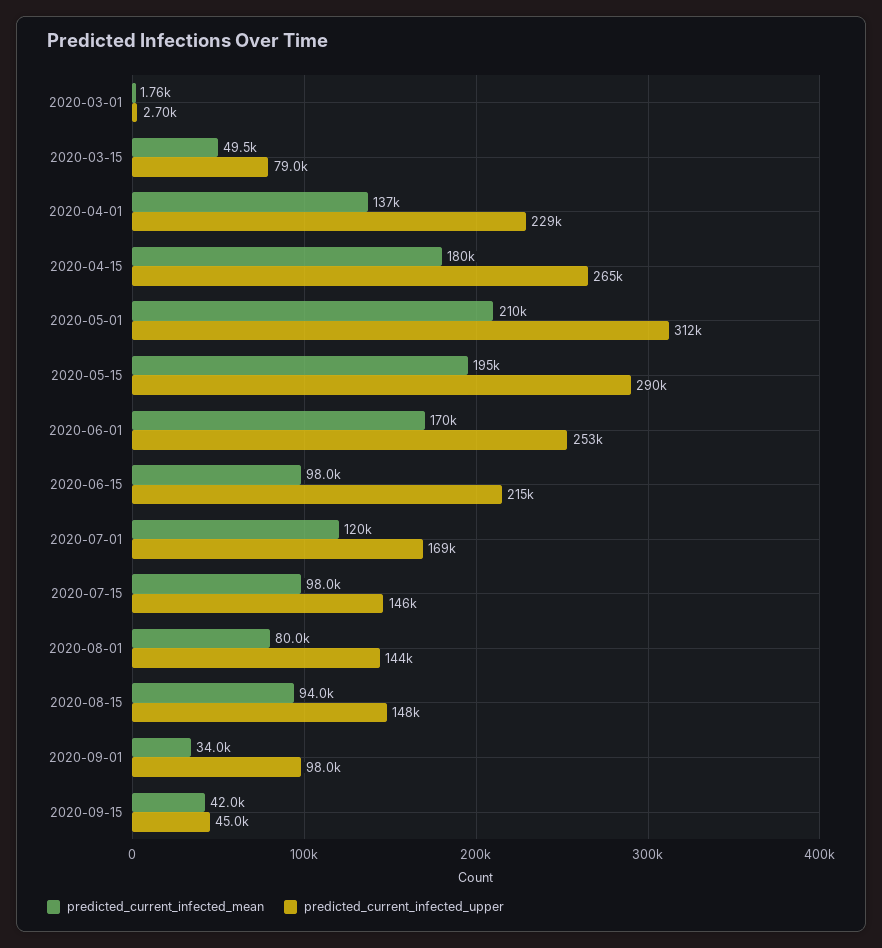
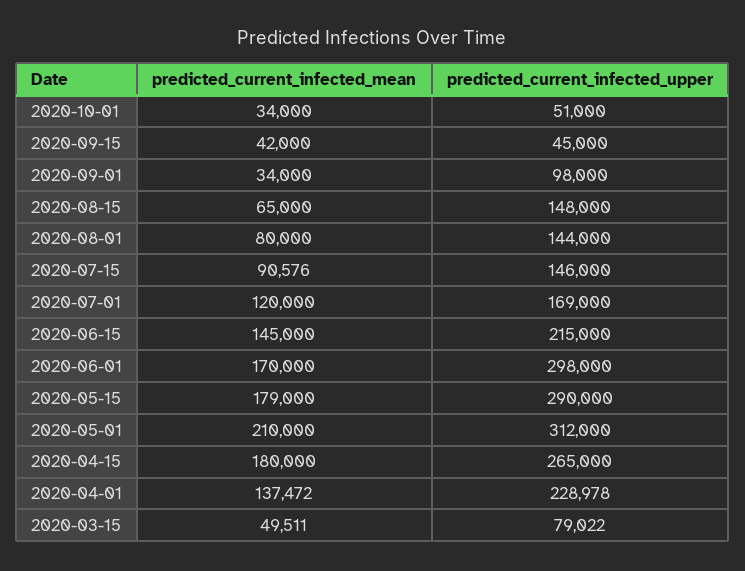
predicted_current_infected_mean, 2020-03-01: 1760 -> none
predicted_current_infected_upper, 2020-03-01: 2700 -> none
predicted_current_infected_mean, 2020-05-15: 195000 -> 179000
predicted_current_infected_upper, 2020-06-01: 253000 -> 298000
predicted_current_infected_mean, 2020-06-15: 98000 -> 145000
predicted_current_infected_mean, 2020-07-15: 98000 -> 90576
predicted_current_infected_mean, 2020-08-15: 94000 -> 65000
predicted_current_infected_mean, 2020-10-01: none -> 34000
predicted_current_infected_upper, 2020-10-01: none -> 51000

